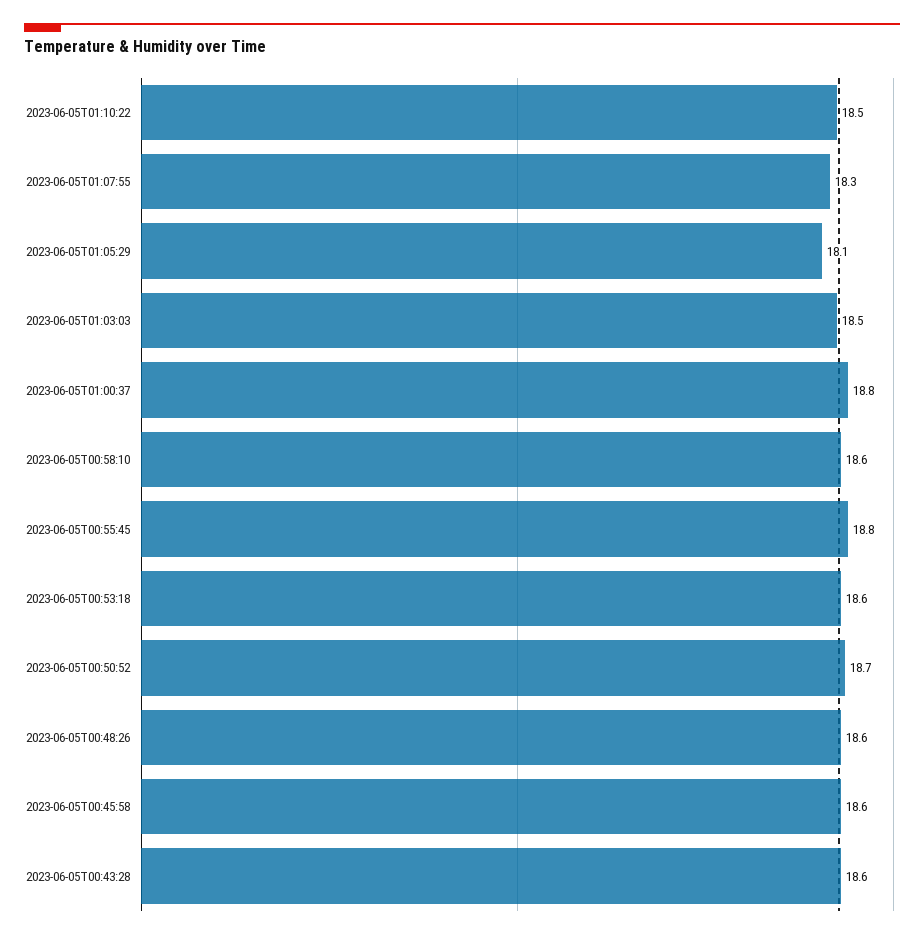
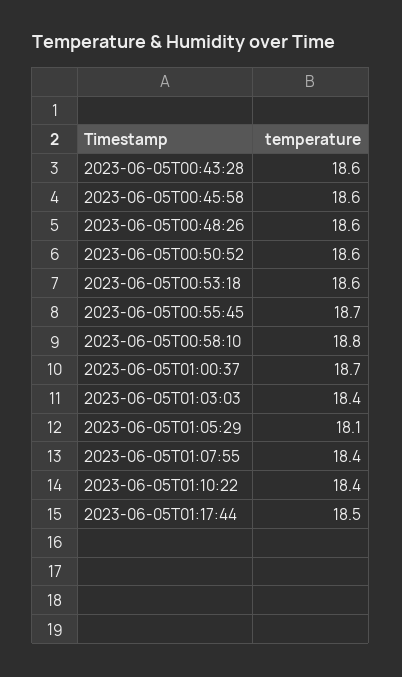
2023-06-05T01:10:22: 18.5 -> 18.4
2023-06-05T01:07:55: 18.3 -> 18.4
2023-06-05T01:03:03: 18.5 -> 18.4
2023-06-05T01:00:37: 18.8 -> 18.7
2023-06-05T00:58:10: 18.6 -> 18.8
2023-06-05T00:55:45: 18.8 -> 18.7
2023-06-05T00:50:52: 18.7 -> 18.6
2023-06-05T01:17:44: none -> 18.5

